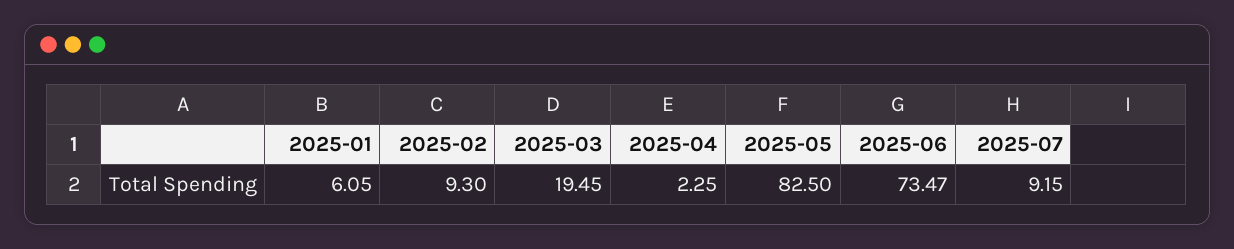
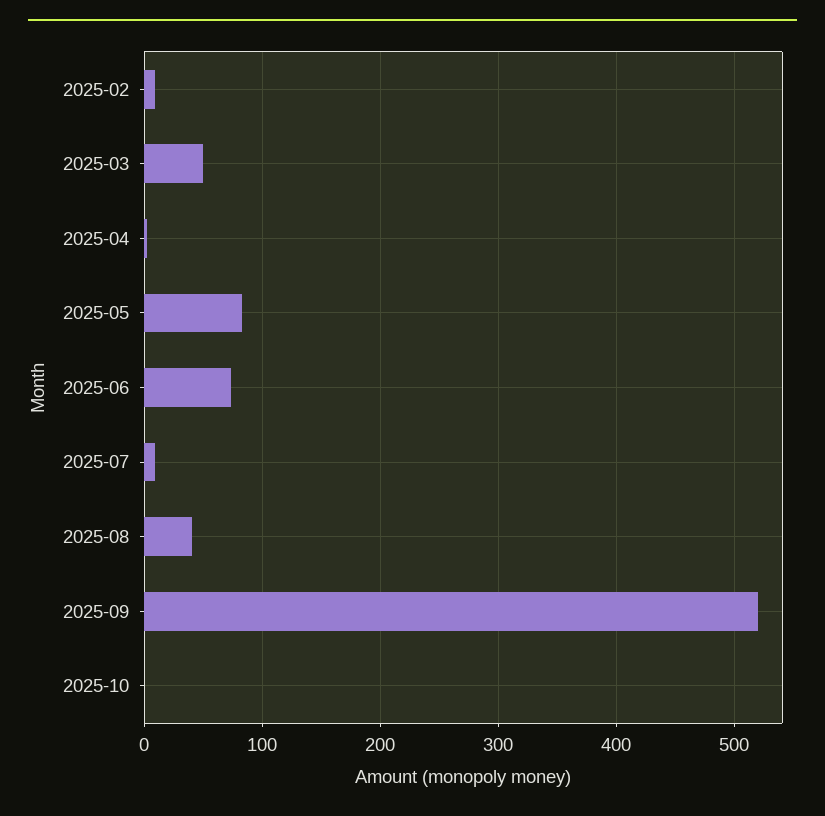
2025-01: 6.05 -> none
2025-03: 19.45 -> 50
2025-08: none -> 40
2025-09: none -> 520
2025-10: none -> 0

